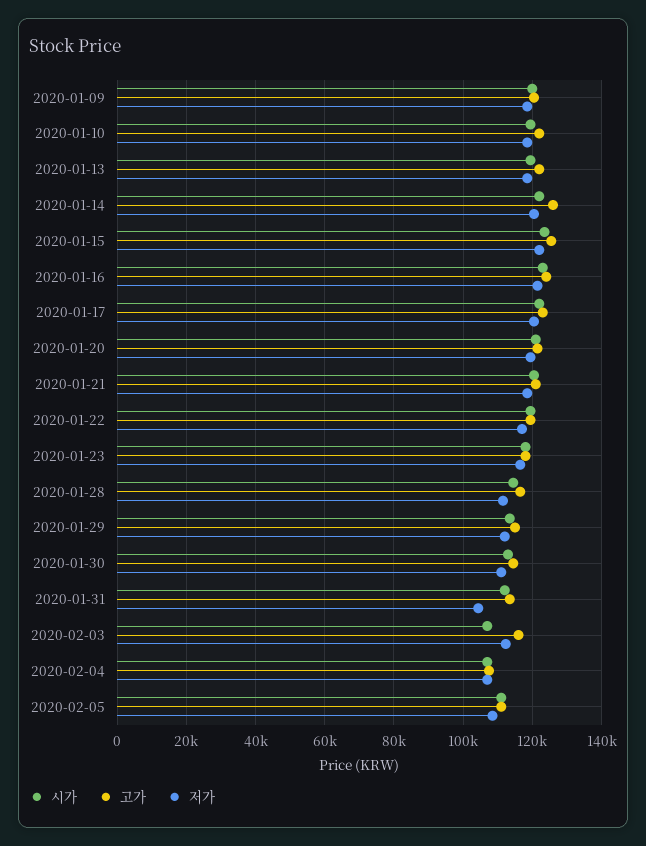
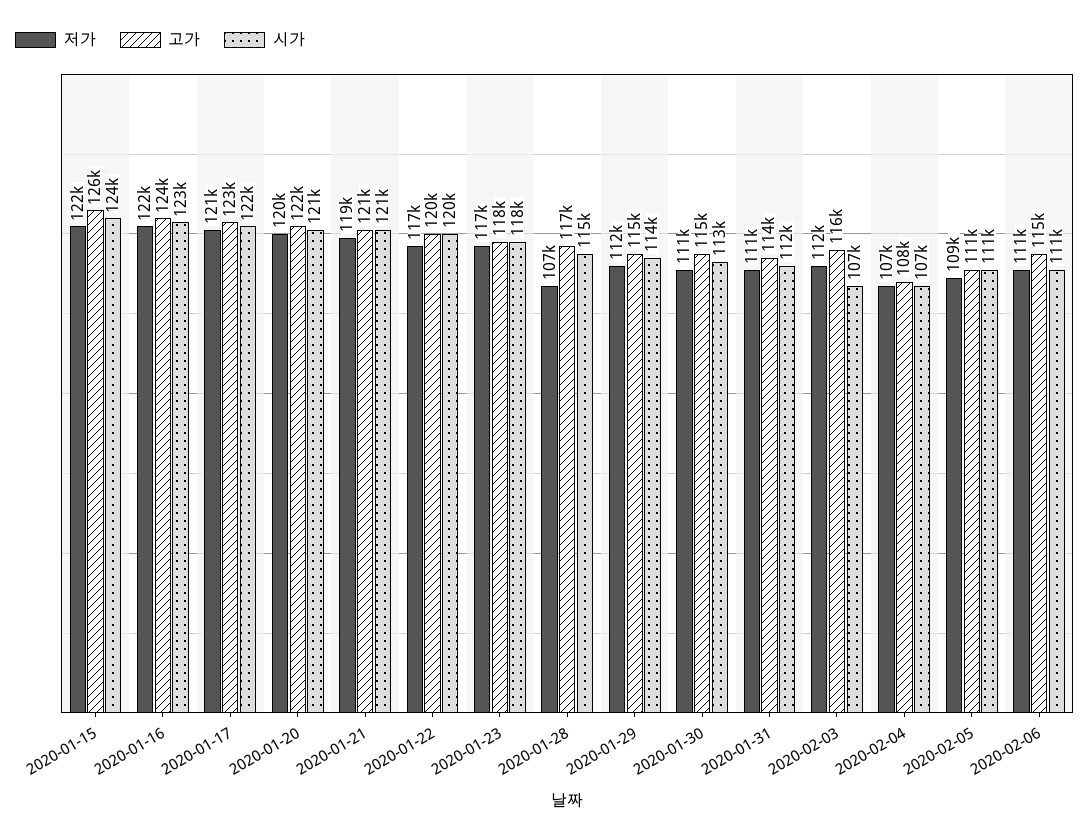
시가, 2020-01-09: 120000 -> none
고가, 2020-01-09: 120000 -> none
저가, 2020-01-09: 118000 -> none
시가, 2020-01-10: 120000 -> none
고가, 2020-01-10: 122000 -> none
저가, 2020-01-10: 118000 -> none
시가, 2020-01-13: 120000 -> none
고가, 2020-01-13: 122000 -> none
저가, 2020-01-13: 118000 -> none
시가, 2020-01-14: 122000 -> none
고가, 2020-01-14: 126000 -> none
저가, 2020-01-14: 120000 -> none
저가, 2020-01-28: 112000 -> 107000
저가, 2020-01-31: 104000 -> 111000
저가, 2020-02-06: none -> 111000
고가, 2020-02-06: none -> 115000
시가, 2020-02-06: none -> 111000

